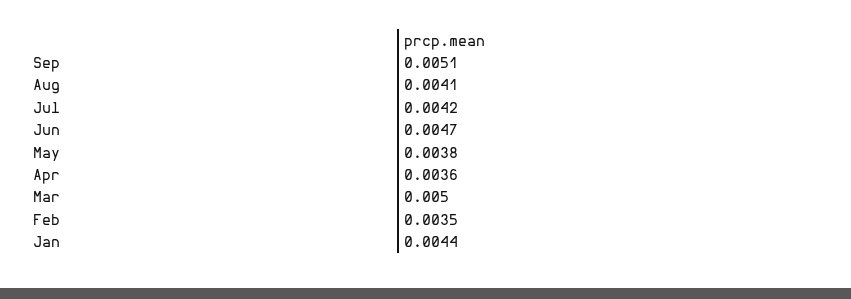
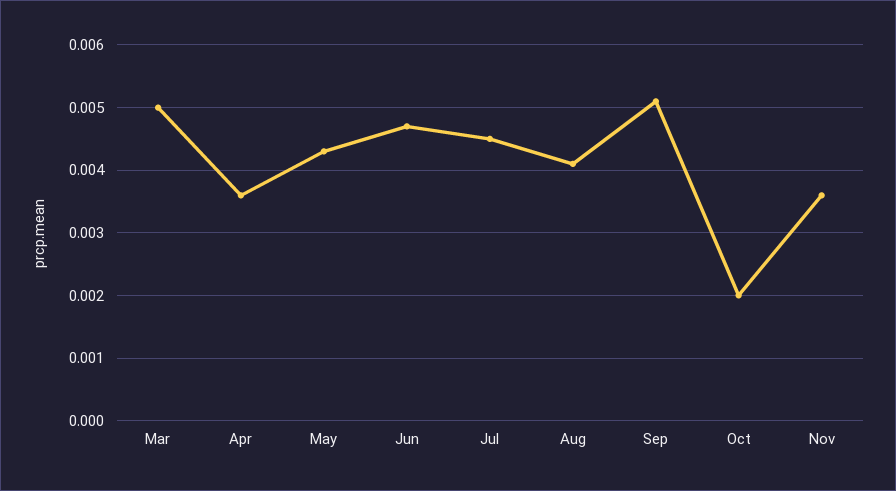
Jul: 0.0042 -> 0.0045
May: 0.0038 -> 0.0043
Feb: 0.0035 -> none
Jan: 0.0044 -> none
Oct: none -> 0.002
Nov: none -> 0.0036

